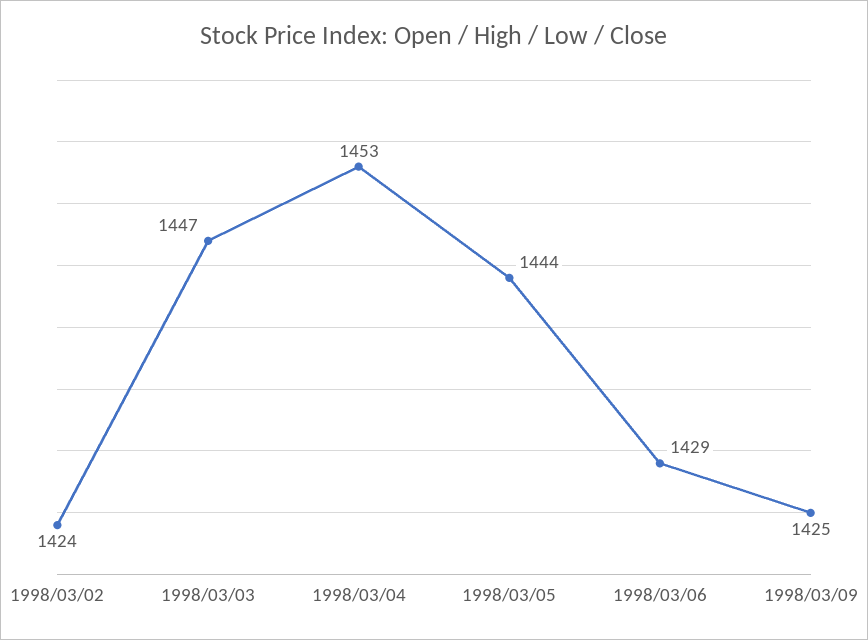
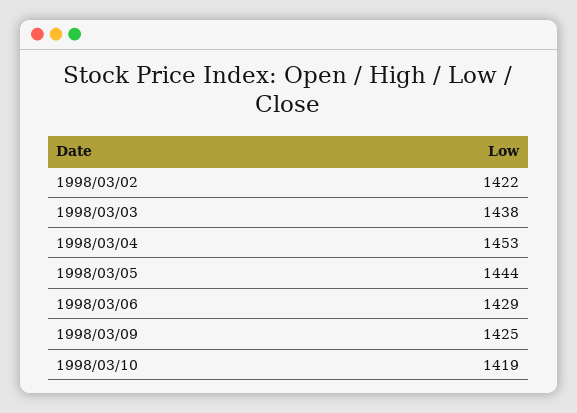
1998/03/02: 1424 -> 1422
1998/03/03: 1447 -> 1438
1998/03/10: none -> 1419

